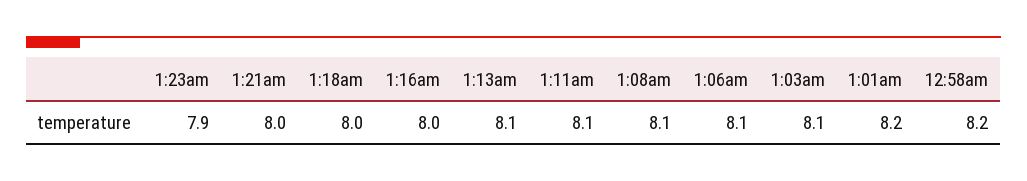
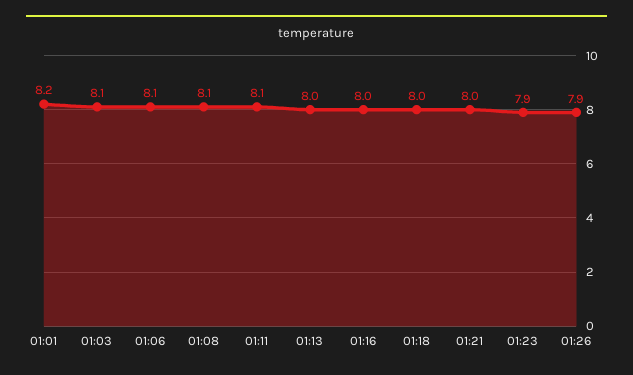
1:13am: 8.1 -> 8
12:58am: 8.2 -> none
01:26: none -> 7.9

